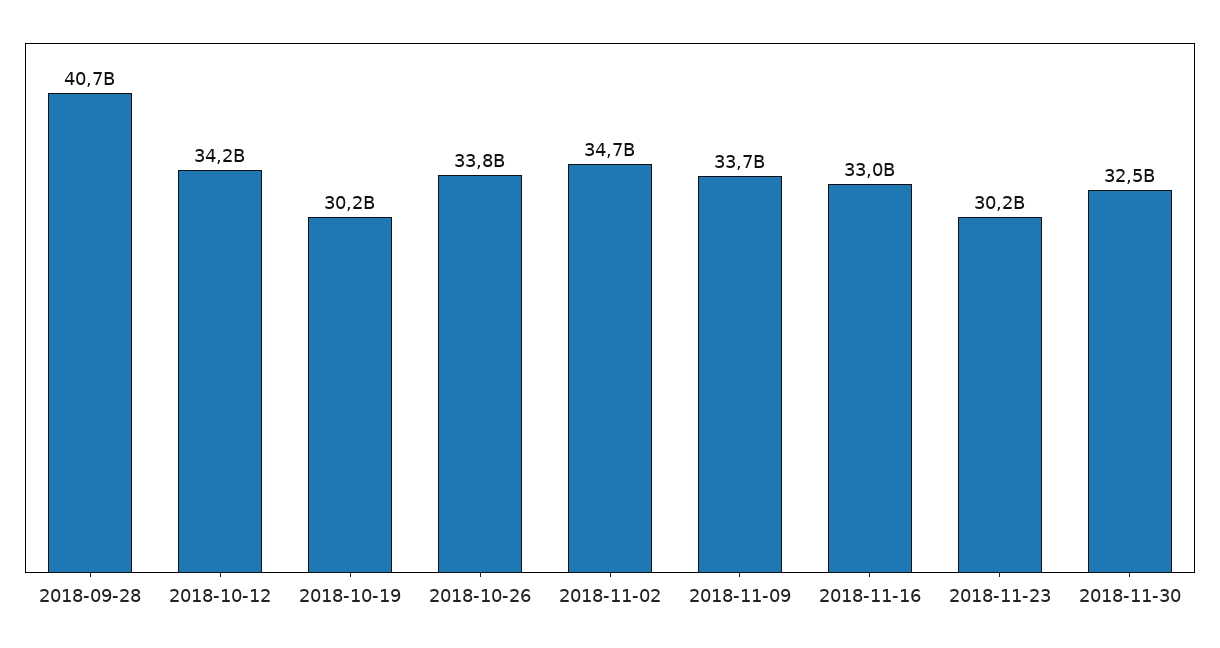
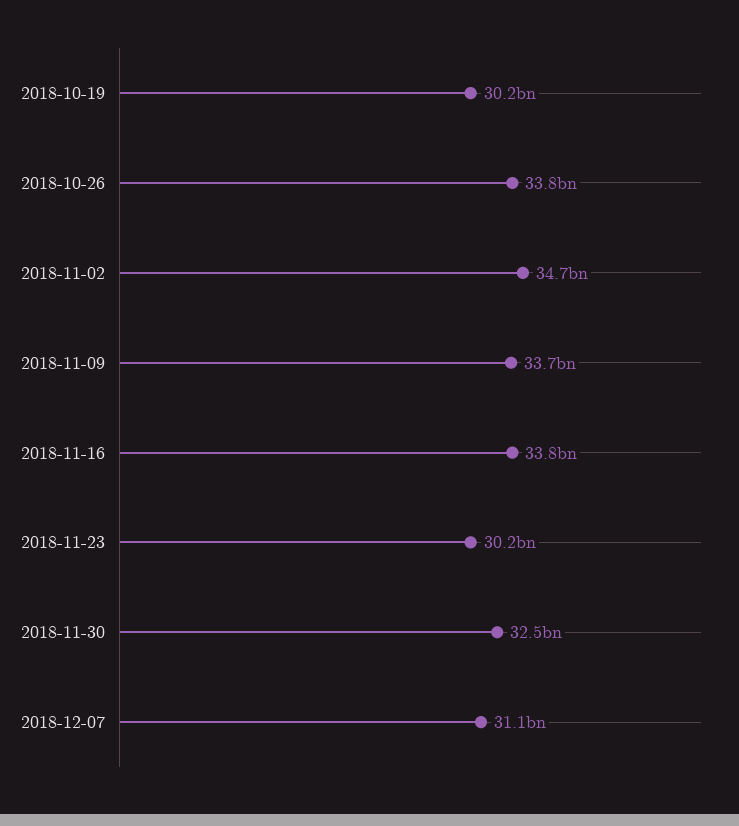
2018-09-28: 40700000000 -> none
2018-10-12: 34200000000 -> none
2018-11-16: 33000000000 -> 33800000000
2018-12-07: none -> 31100000000

